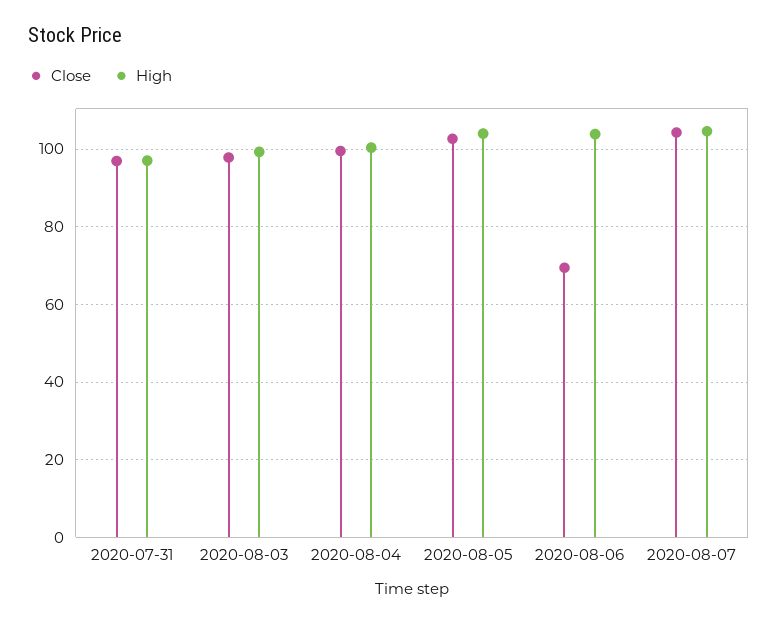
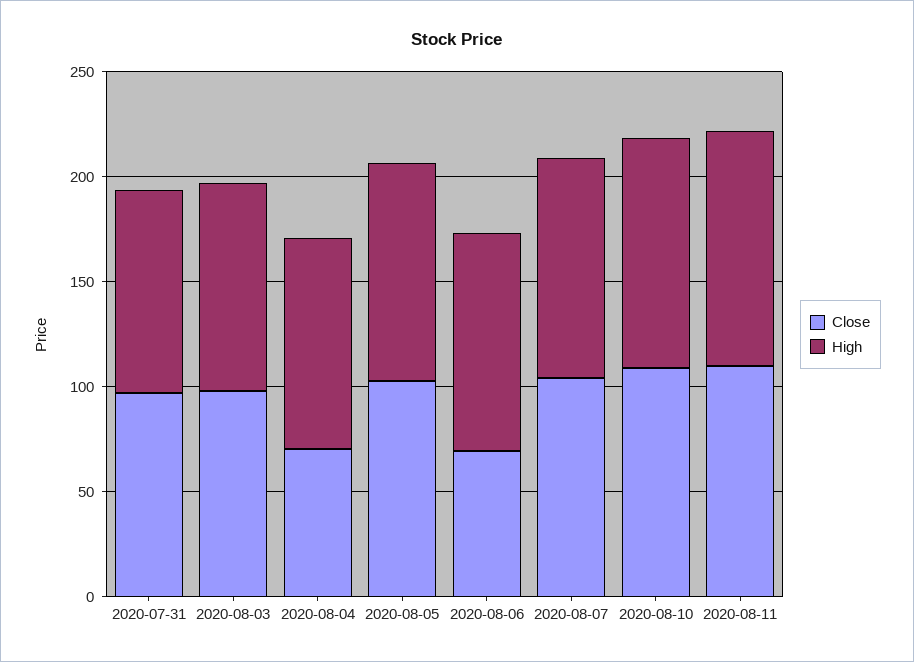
Close, 2020-08-04: 100 -> 70
Close, 2020-08-10: none -> 110
High, 2020-08-10: none -> 110
Close, 2020-08-11: none -> 110
High, 2020-08-11: none -> 110

